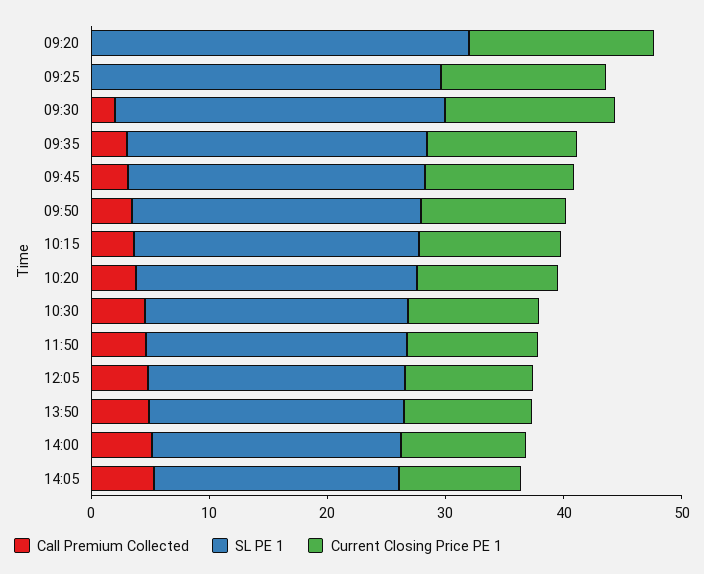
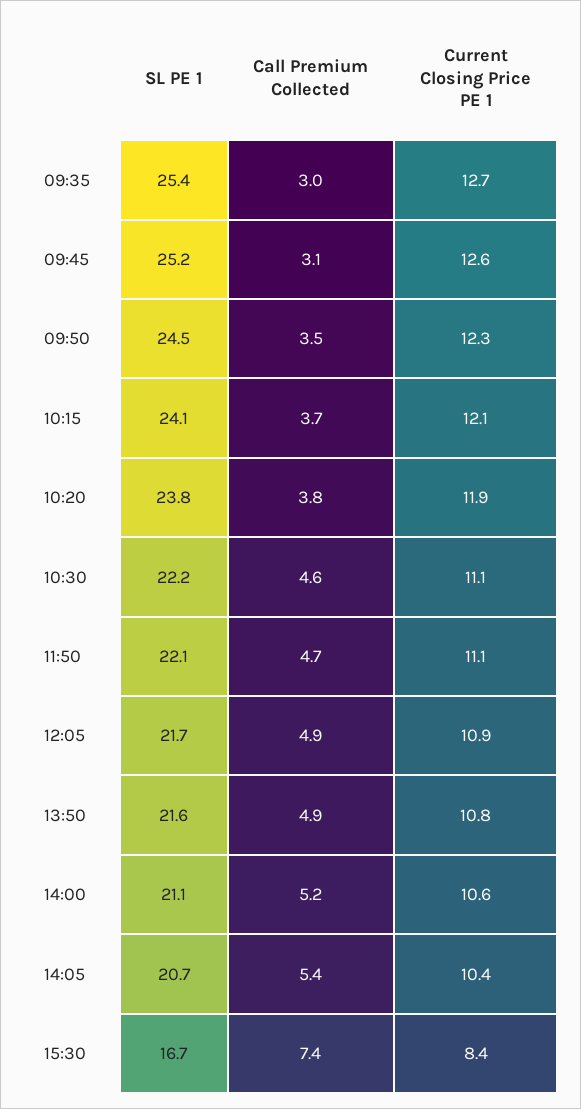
Call Premium Collected, 09:20: 0 -> none
SL PE 1, 09:20: 32 -> none
Current Closing Price PE 1, 09:20: 16 -> none
Call Premium Collected, 09:25: 0 -> none
SL PE 1, 09:25: 30 -> none
Current Closing Price PE 1, 09:25: 14 -> none
Call Premium Collected, 09:30: 2 -> none
SL PE 1, 09:30: 28 -> none
Current Closing Price PE 1, 09:30: 14 -> none
SL PE 1, 15:30: none -> 16.7
Call Premium Collected, 15:30: none -> 7.4
Current Closing Price PE 1, 15:30: none -> 8.4

